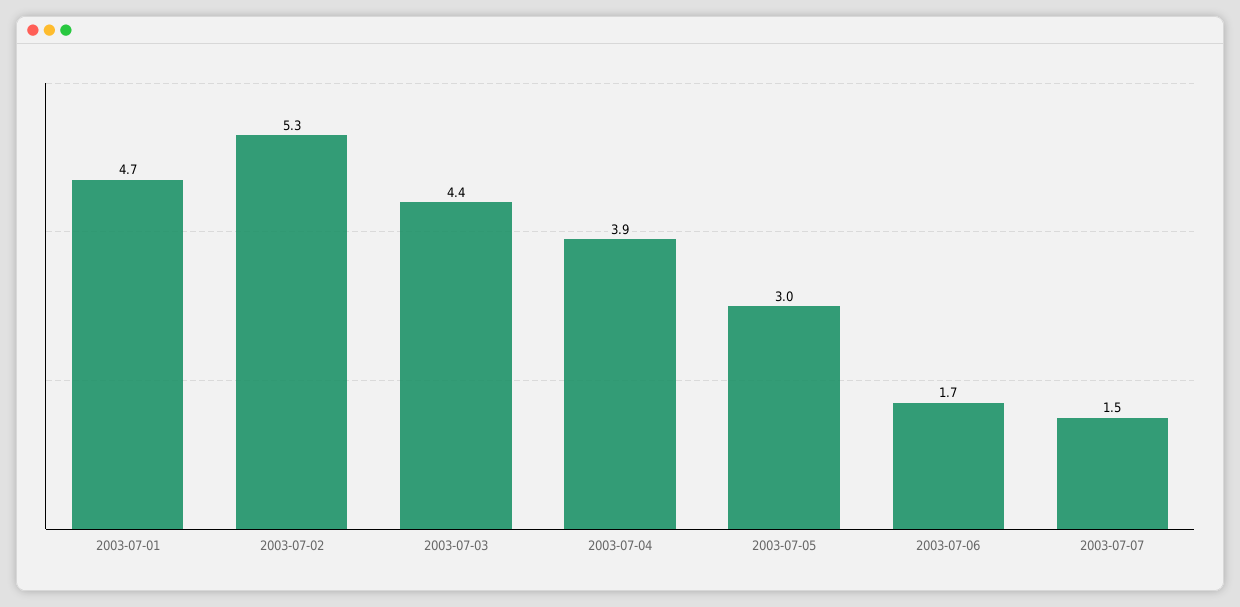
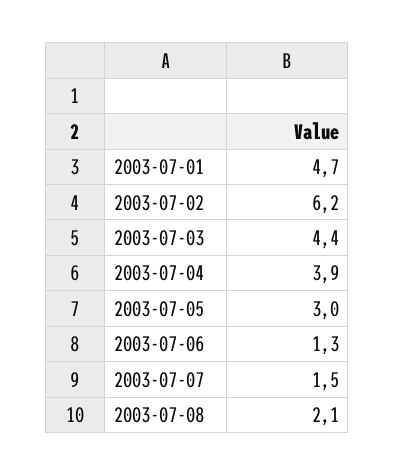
2003-07-02: 5.3 -> 6.2
2003-07-06: 1.7 -> 1.3
2003-07-08: none -> 2.1

